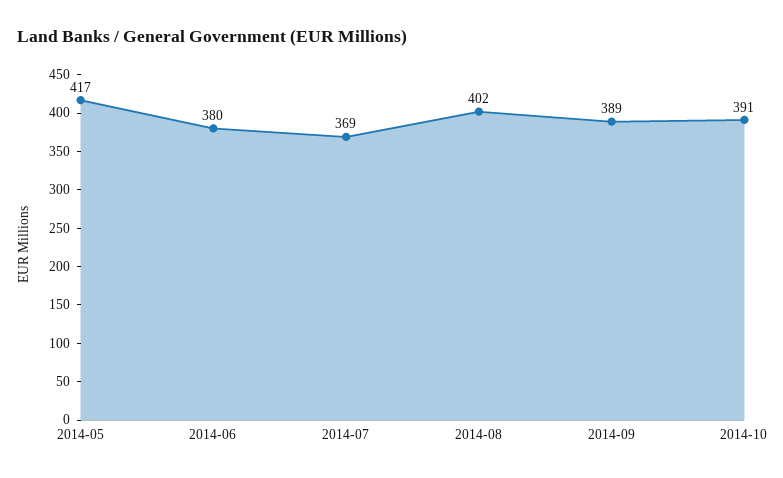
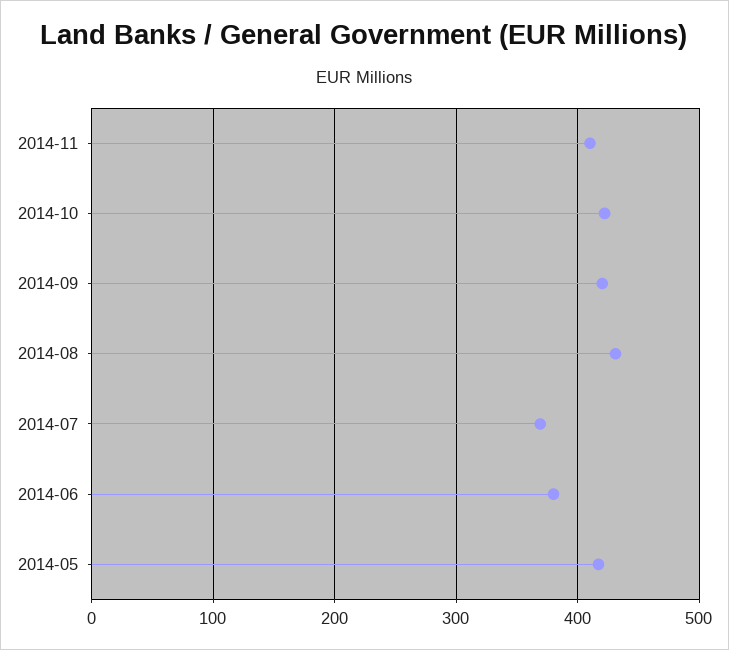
2014-08: 402 -> 430
2014-09: 389 -> 420
2014-10: 391 -> 420
2014-11: none -> 410

